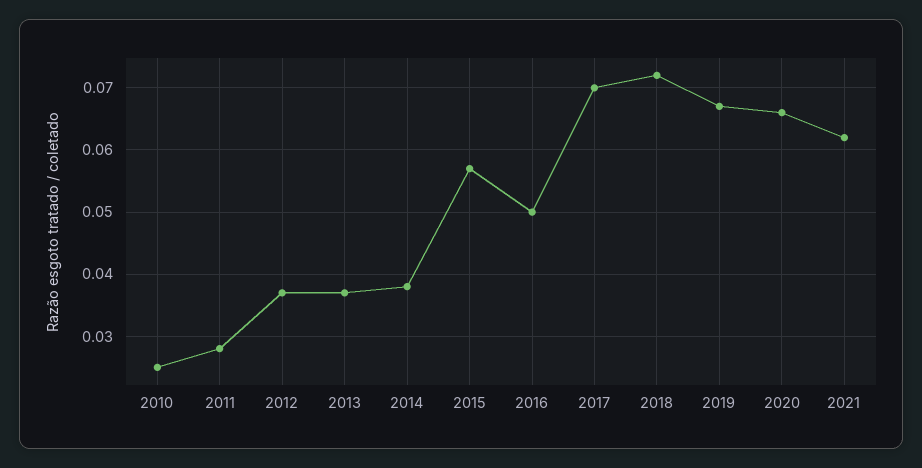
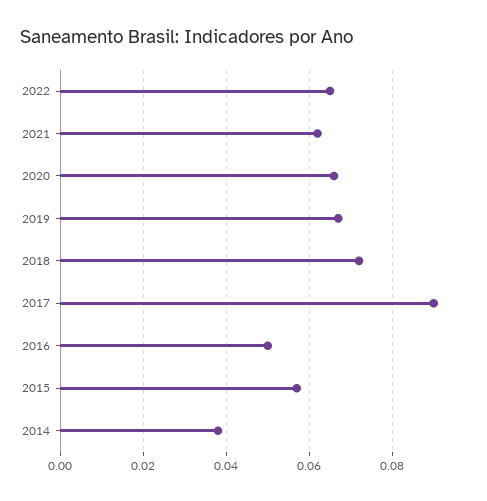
2010: 0.025 -> none
2011: 0.028 -> none
2012: 0.037 -> none
2013: 0.037 -> none
2017: 0.07 -> 0.09
2022: none -> 0.065

